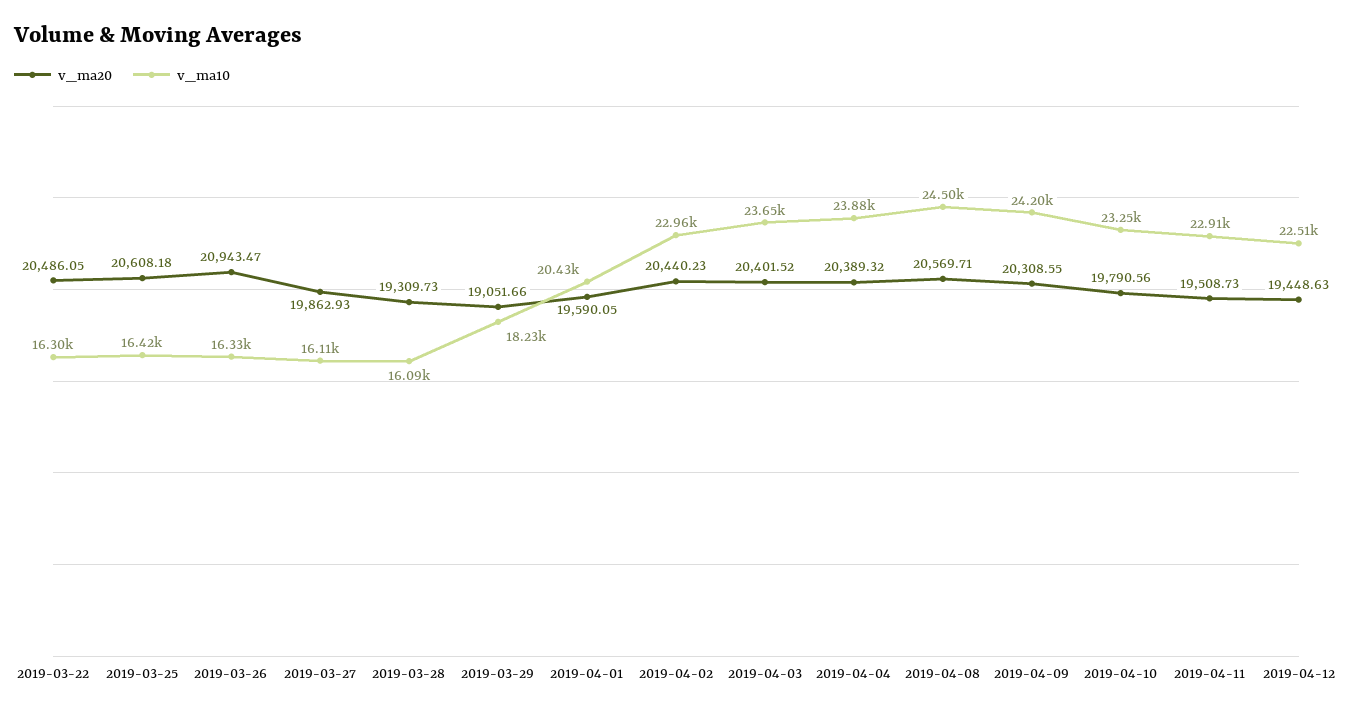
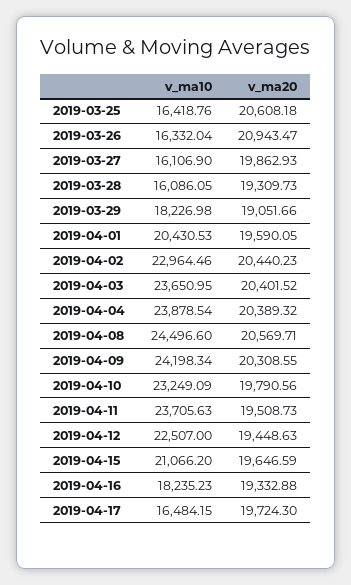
v_ma20, 2019-03-22: 20486.05 -> none
v_ma10, 2019-03-22: 16300 -> none
v_ma10, 2019-04-11: 22910 -> 23705.63
v_ma10, 2019-04-15: none -> 21066.2
v_ma20, 2019-04-15: none -> 19646.59
v_ma10, 2019-04-16: none -> 18235.23
v_ma20, 2019-04-16: none -> 19332.88
v_ma10, 2019-04-17: none -> 16484.15
v_ma20, 2019-04-17: none -> 19724.3

